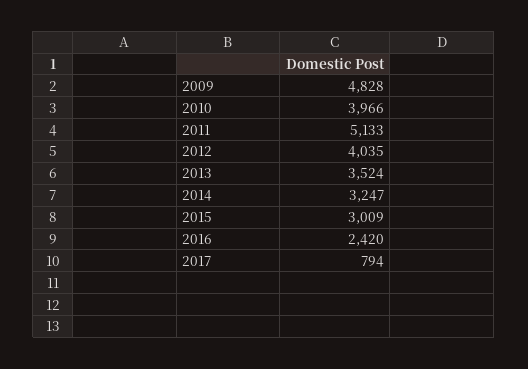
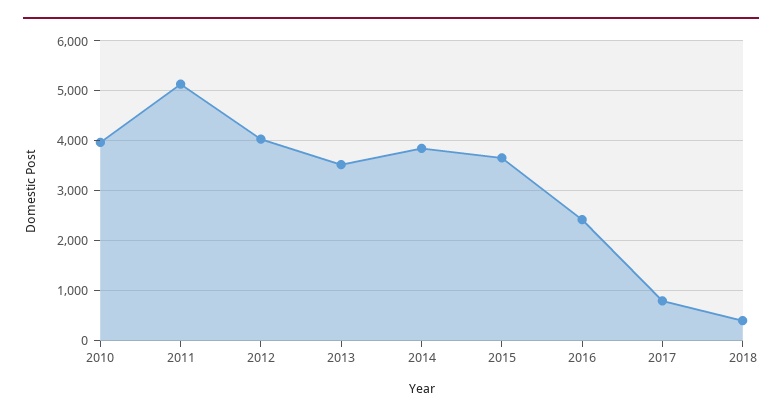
2009: 4828 -> none
2014: 3247 -> 3800
2015: 3009 -> 3600
2018: none -> 400

